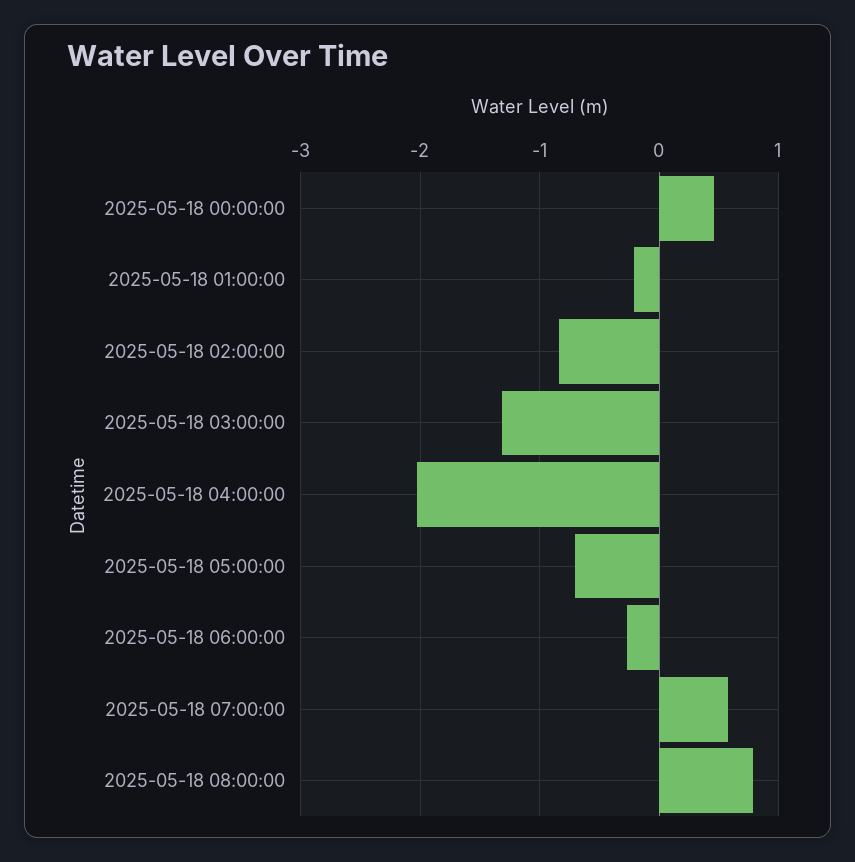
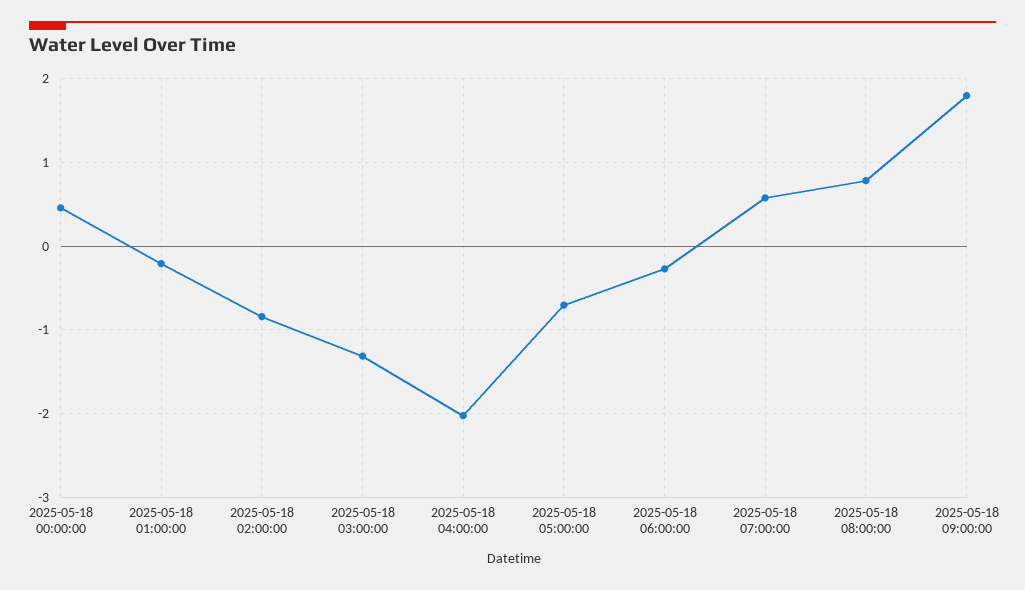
2025-05-18 09:00:00: none -> 1.8

